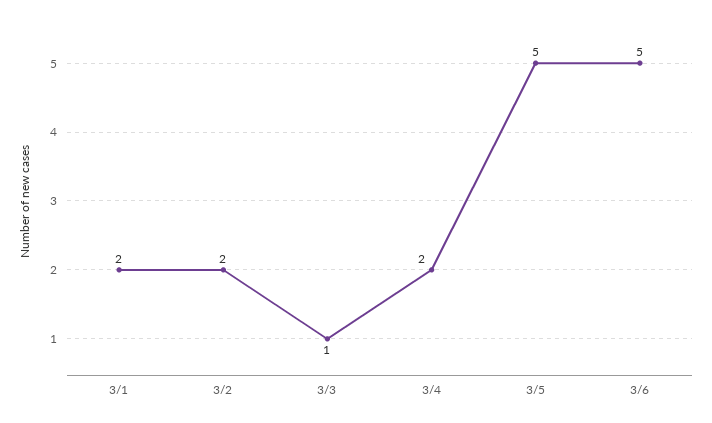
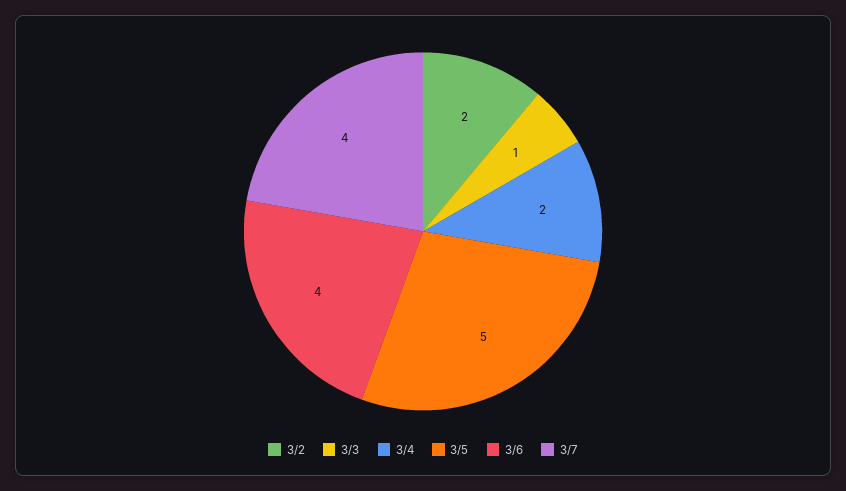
3/1: 2 -> none
3/6: 5 -> 4
3/7: none -> 4

